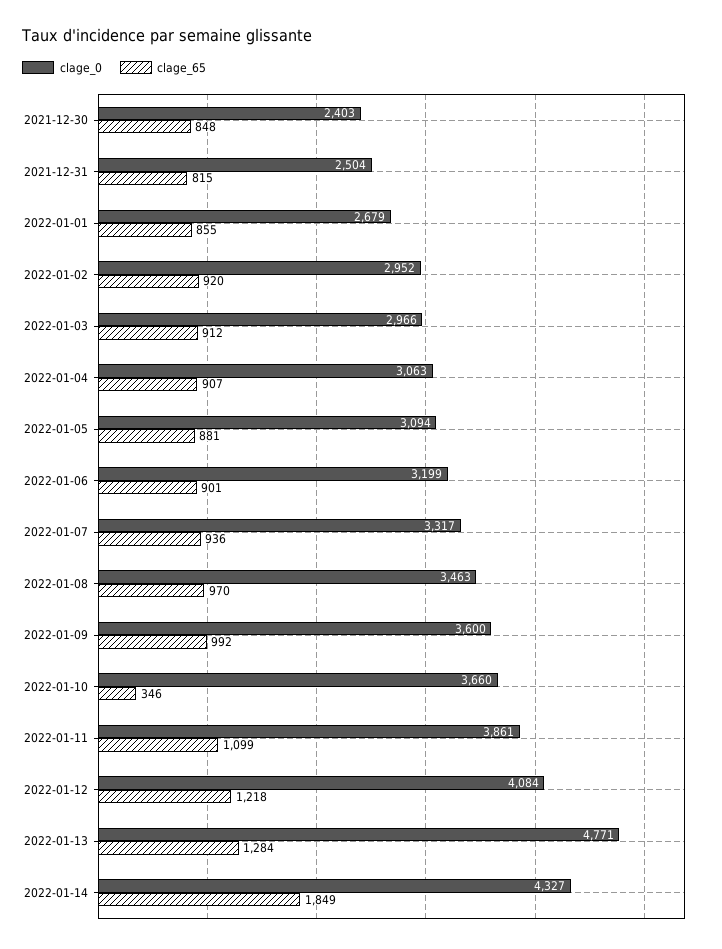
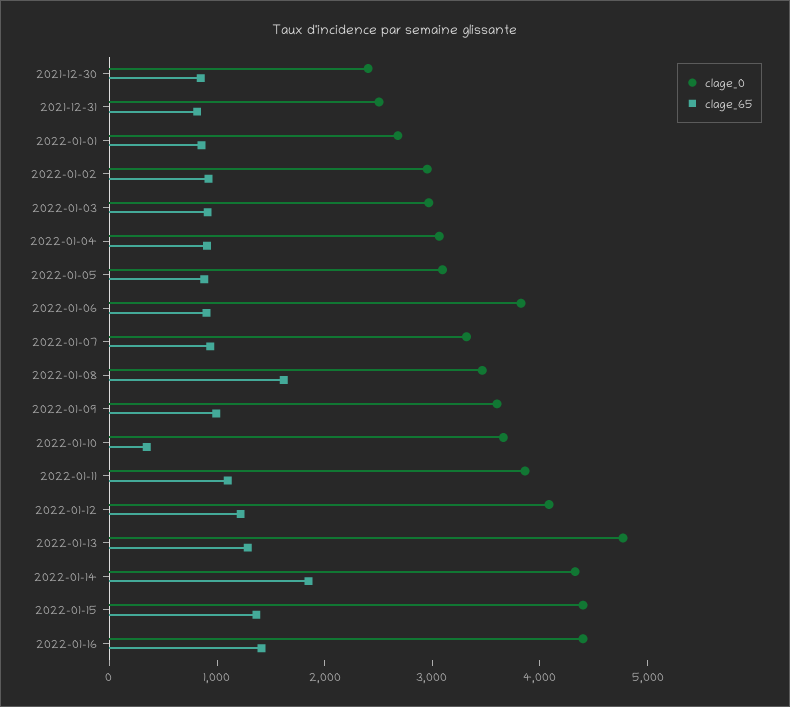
clage_0, 2022-01-06: 3199 -> 3800
clage_65, 2022-01-08: 970 -> 1600
clage_0, 2022-01-15: none -> 4400
clage_65, 2022-01-15: none -> 1400
clage_0, 2022-01-16: none -> 4400
clage_65, 2022-01-16: none -> 1400

